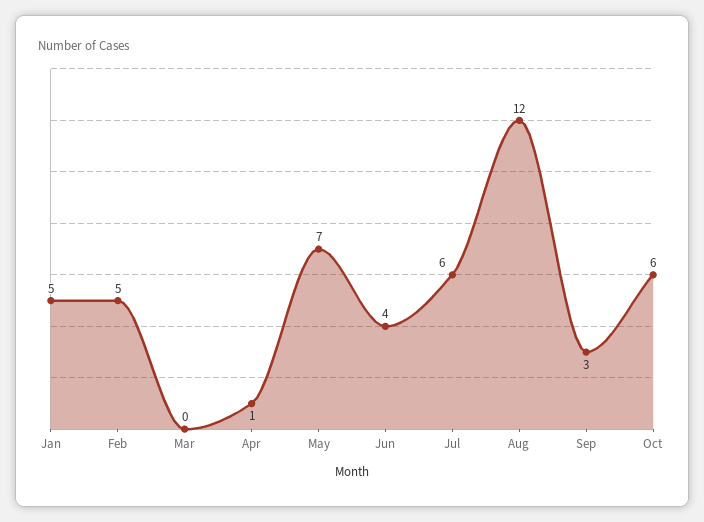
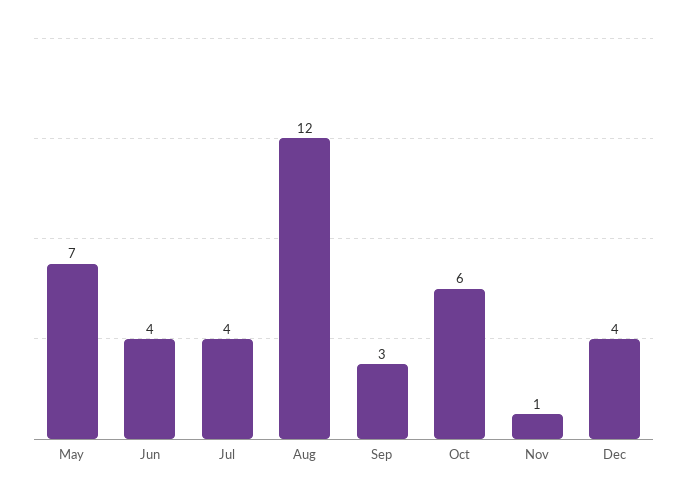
Jan: 5 -> none
Feb: 5 -> none
Mar: 0 -> none
Apr: 1 -> none
Jul: 6 -> 4
Nov: none -> 1
Dec: none -> 4

